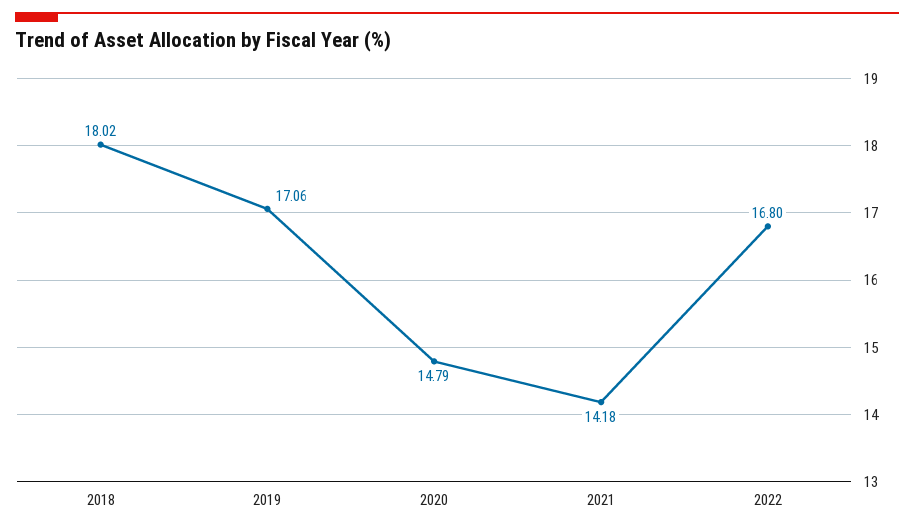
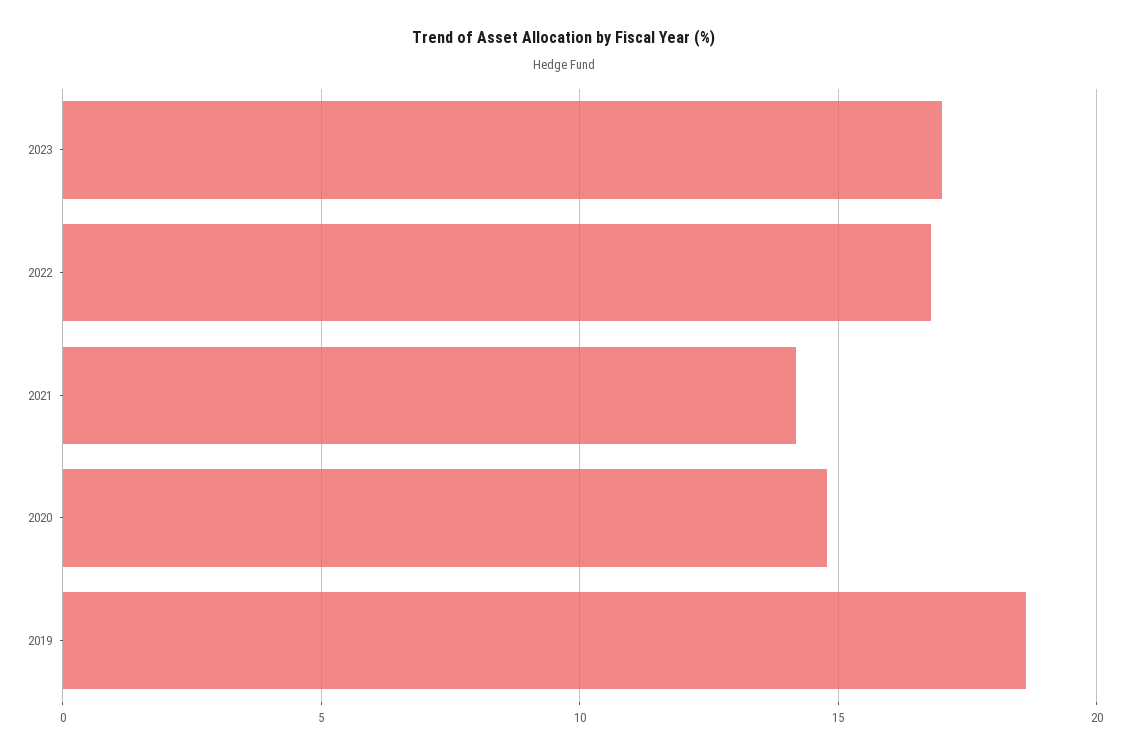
2018: 18.02 -> none
2019: 17.06 -> 18.5
2023: none -> 17

